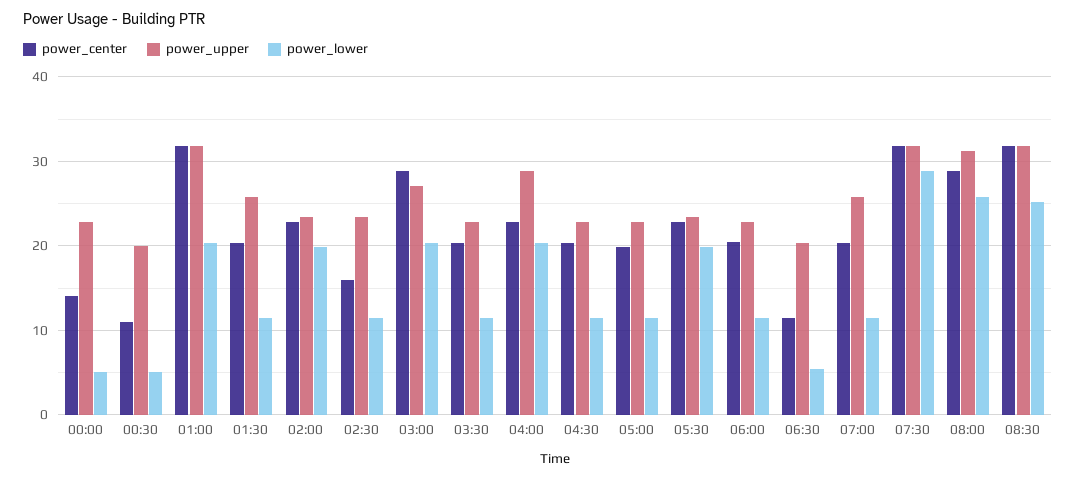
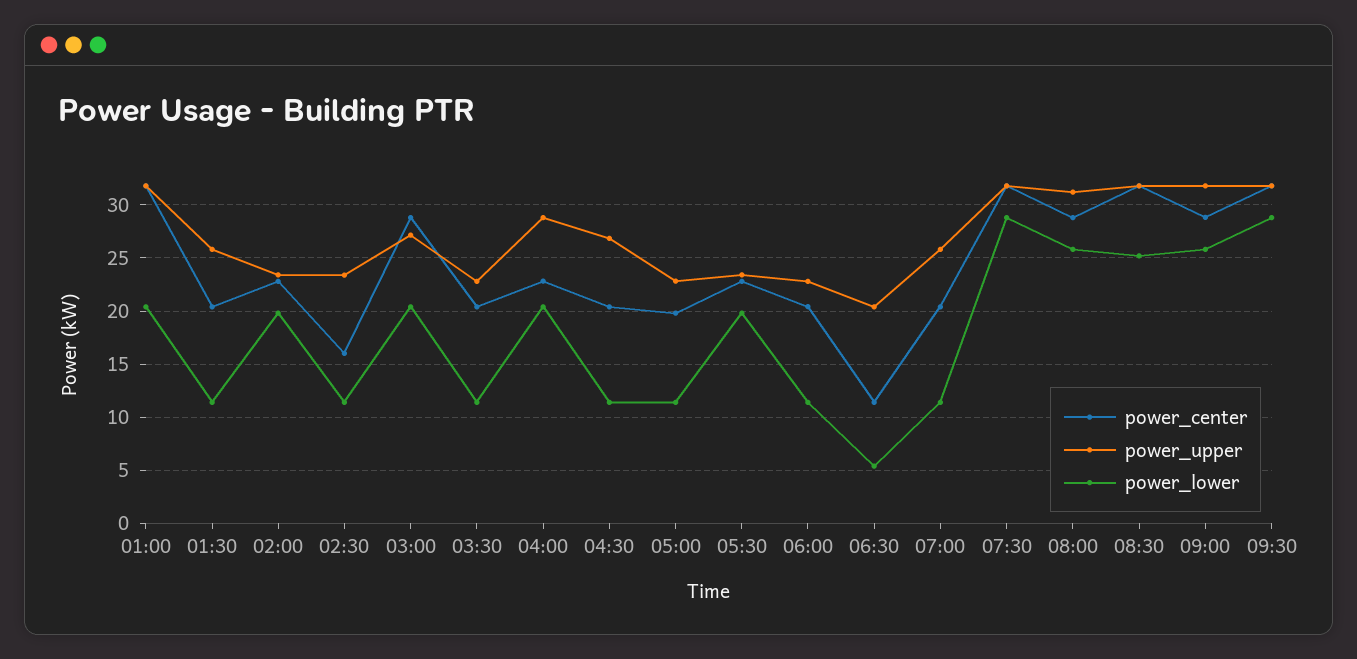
power_center, 00:00: 14 -> none
power_upper, 00:00: 23 -> none
power_lower, 00:00: 5 -> none
power_center, 00:30: 11 -> none
power_upper, 00:30: 20 -> none
power_lower, 00:30: 5 -> none
power_upper, 04:30: 23 -> 27
power_center, 09:00: none -> 29
power_upper, 09:00: none -> 32
power_lower, 09:00: none -> 26
power_center, 09:30: none -> 32
power_upper, 09:30: none -> 32
power_lower, 09:30: none -> 29

